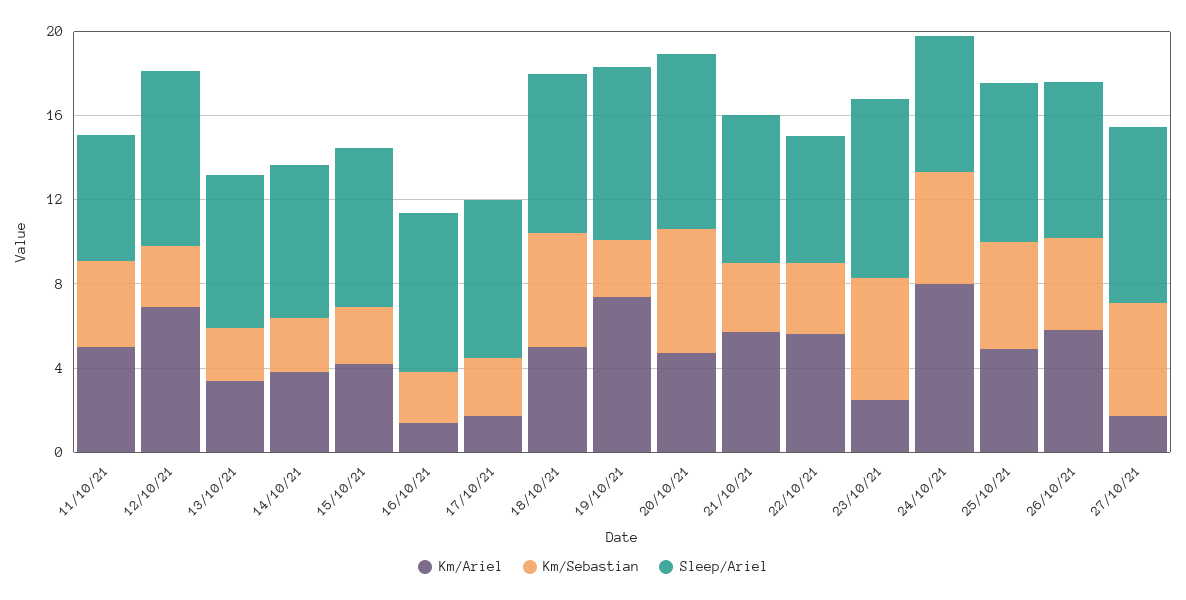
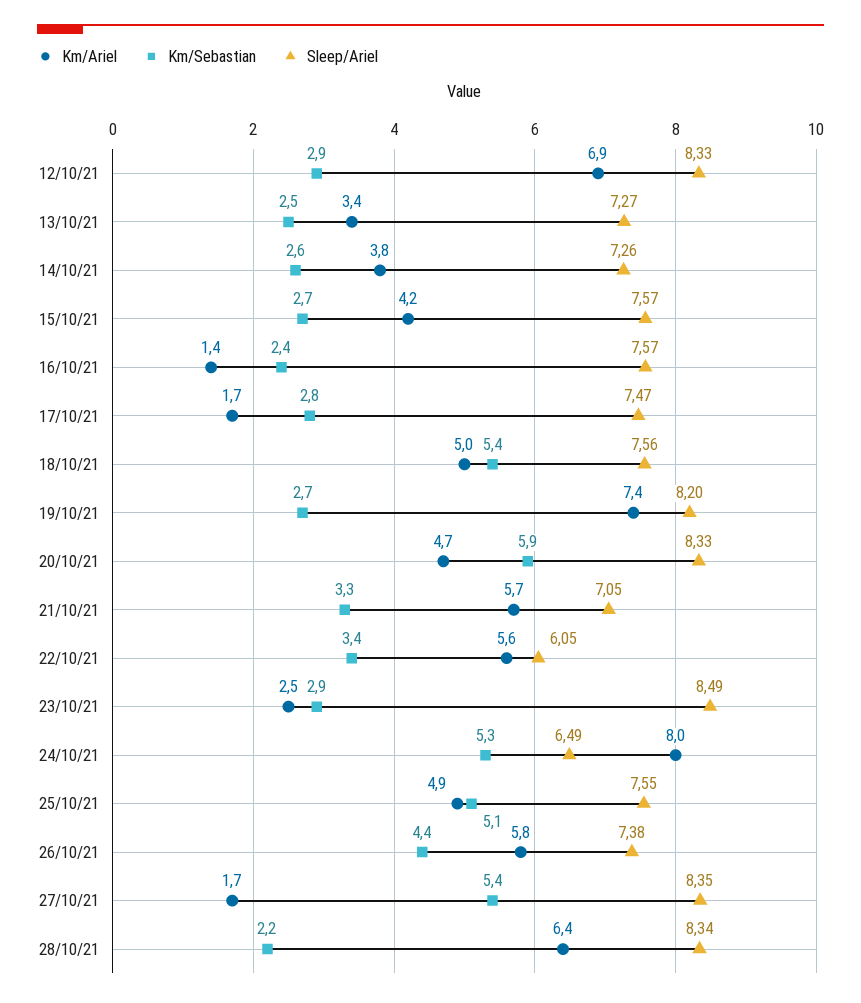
Km/Ariel, 11/10/21: 5 -> none
Km/Sebastian, 11/10/21: 4 -> none
Sleep/Ariel, 11/10/21: 6 -> none
Km/Sebastian, 23/10/21: 6 -> 2.9
Km/Ariel, 28/10/21: none -> 6.4
Km/Sebastian, 28/10/21: none -> 2.2
Sleep/Ariel, 28/10/21: none -> 8.34

